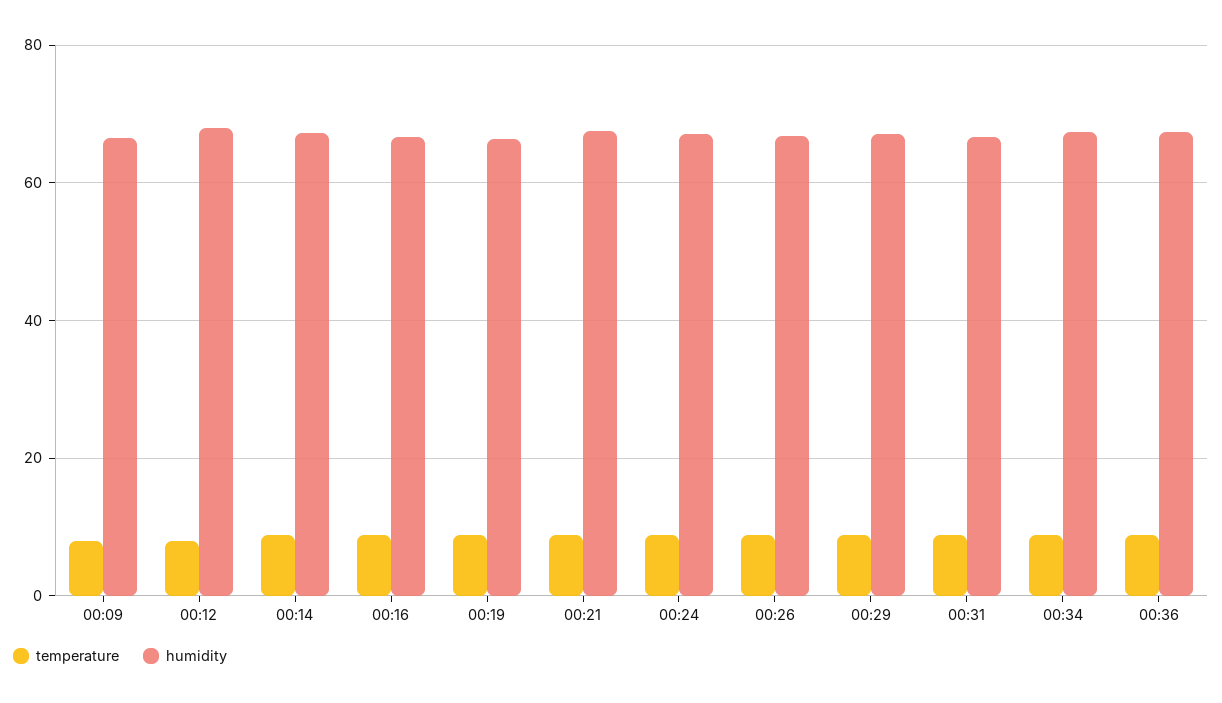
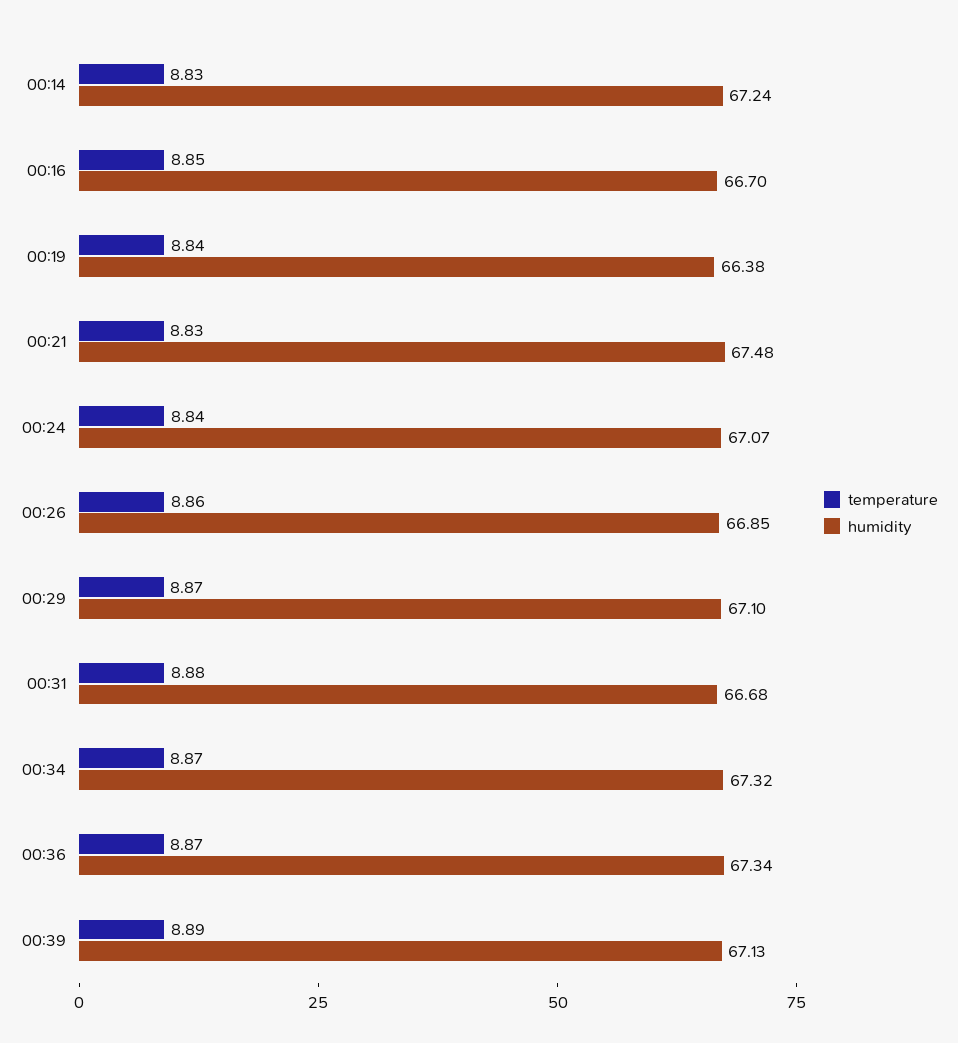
temperature, 00:09: 8 -> none
humidity, 00:09: 66 -> none
temperature, 00:12: 8 -> none
humidity, 00:12: 68 -> none
temperature, 00:39: none -> 8.89
humidity, 00:39: none -> 67.13

